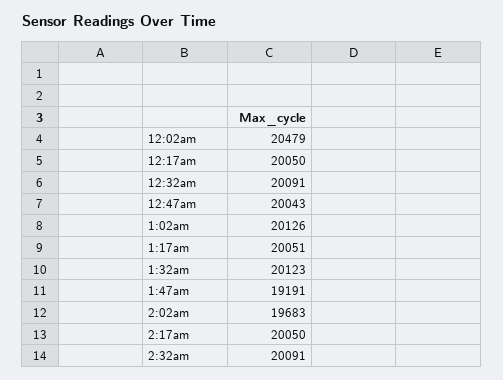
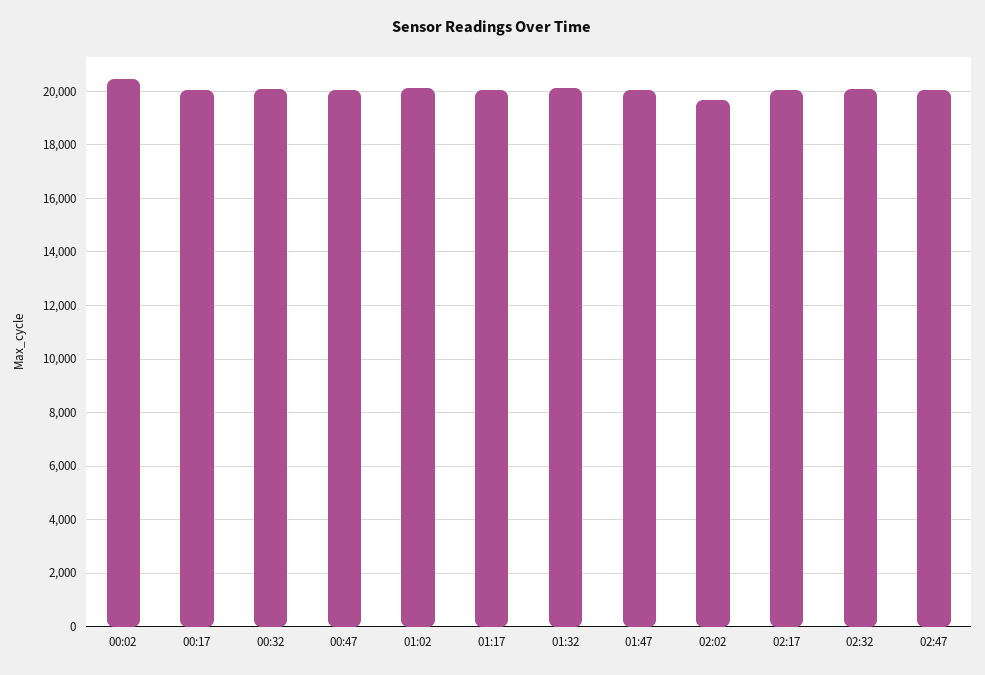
1:47am: 19191 -> 20000
02:47: none -> 20000

